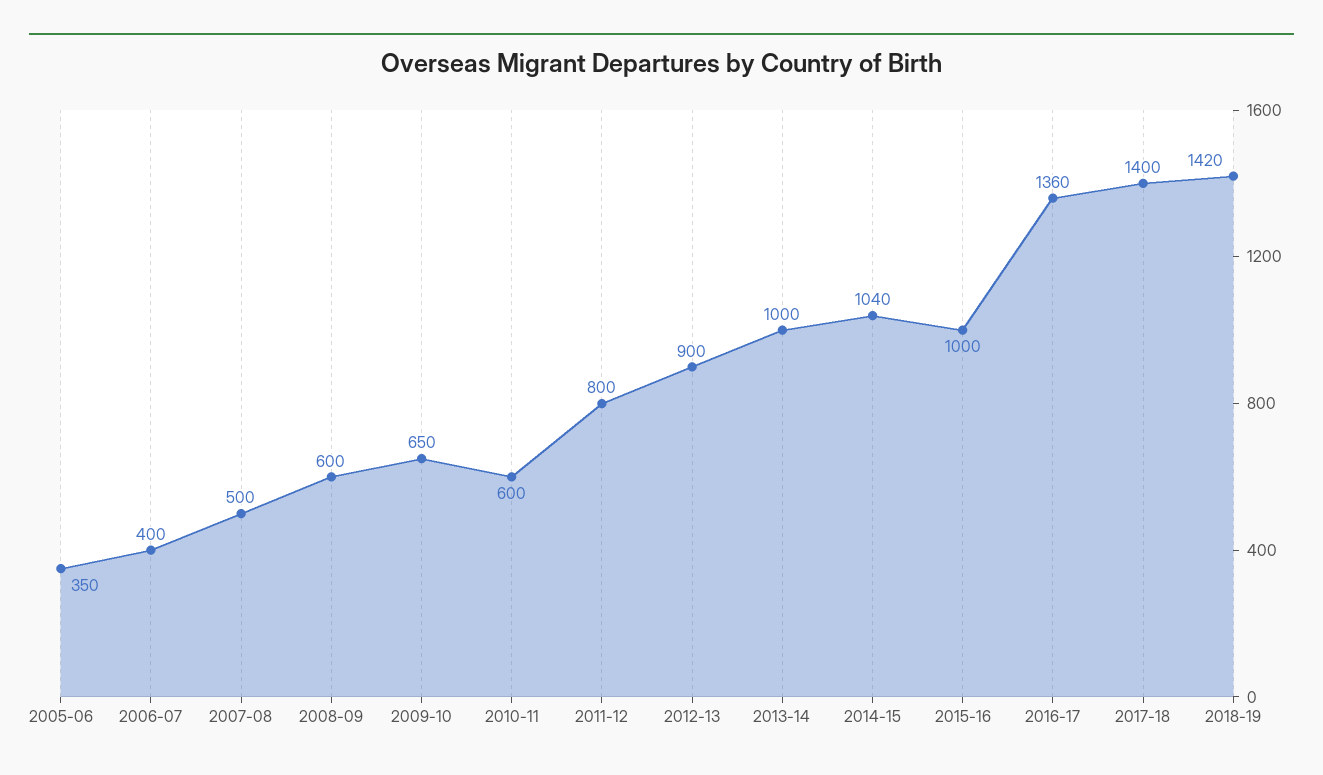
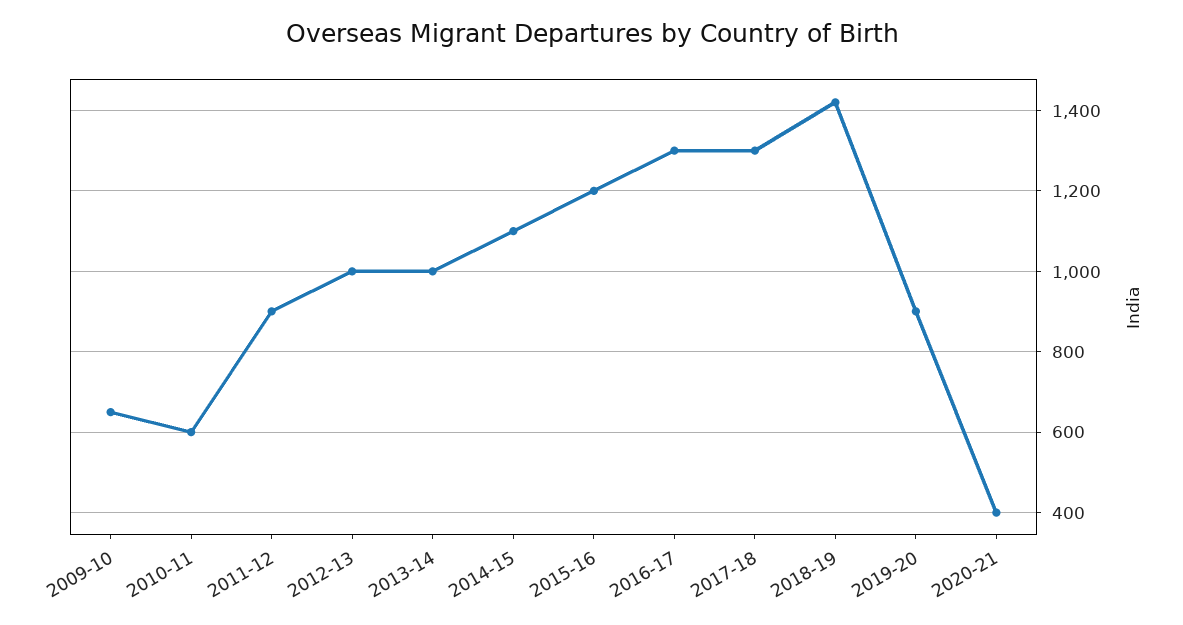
2005-06: 350 -> none
2006-07: 400 -> none
2007-08: 500 -> none
2008-09: 600 -> none
2011-12: 800 -> 900
2012-13: 900 -> 1000
2014-15: 1040 -> 1100
2015-16: 1000 -> 1200
2016-17: 1360 -> 1300
2017-18: 1400 -> 1300
2019-20: none -> 900
2020-21: none -> 400

